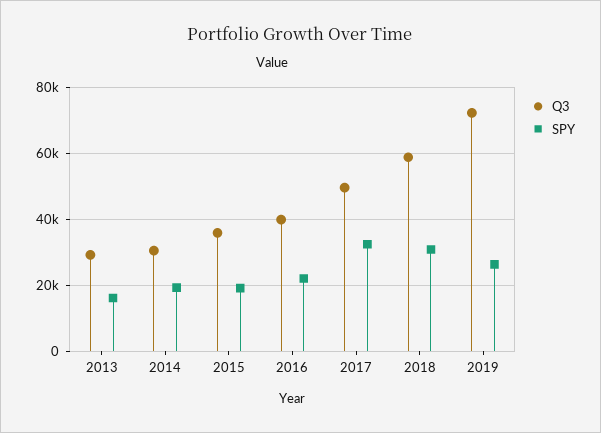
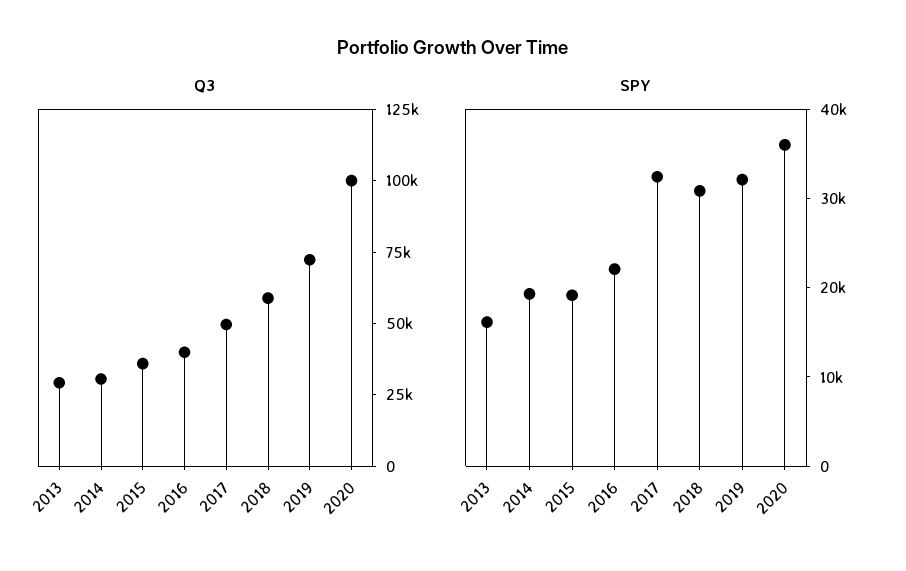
SPY, 2019: 26000 -> 32000
Q3, 2020: none -> 100000
SPY, 2020: none -> 36000

